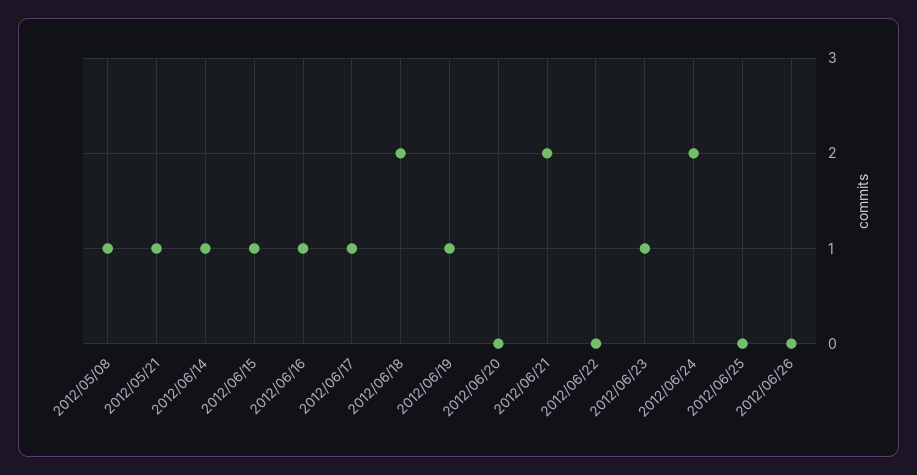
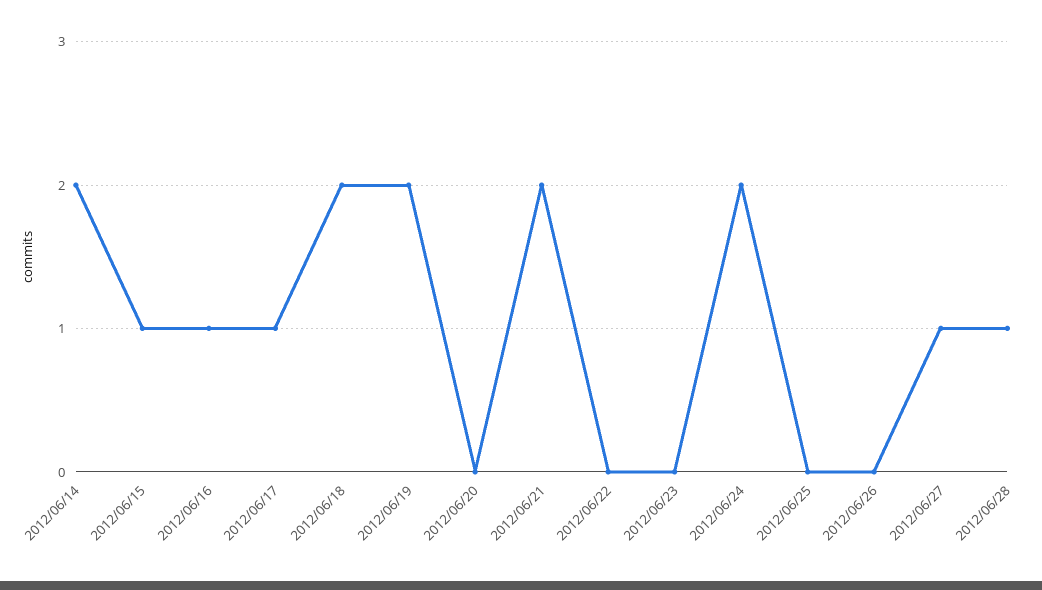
2012/05/08: 1 -> none
2012/05/21: 1 -> none
2012/06/14: 1 -> 2
2012/06/19: 1 -> 2
2012/06/23: 1 -> 0
2012/06/27: none -> 1
2012/06/28: none -> 1

